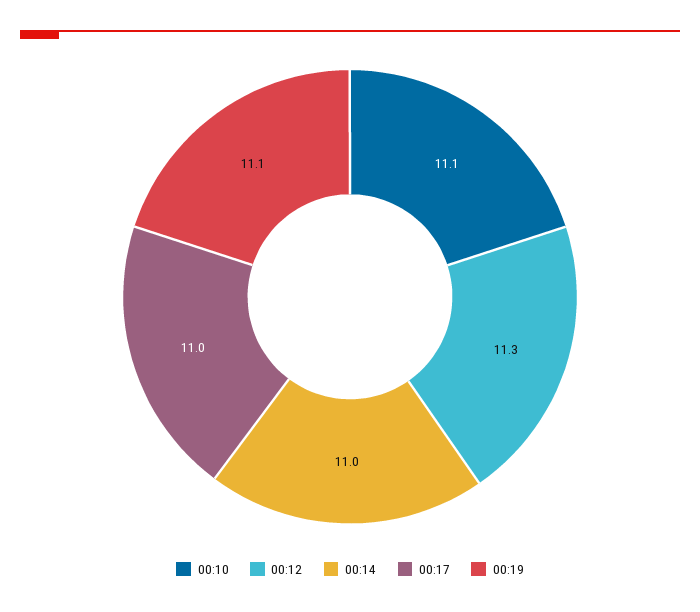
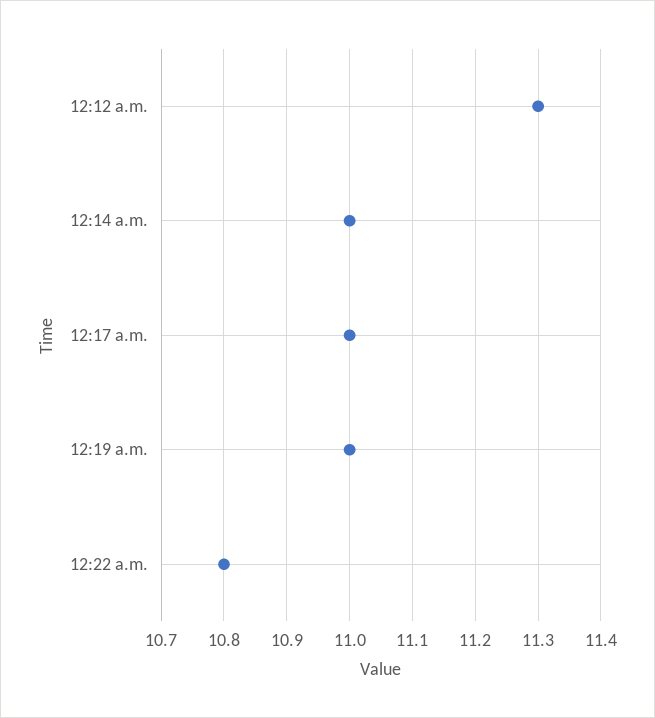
00:10: 11.1 -> none
00:19: 11.1 -> 11
12:22 a.m.: none -> 10.8

